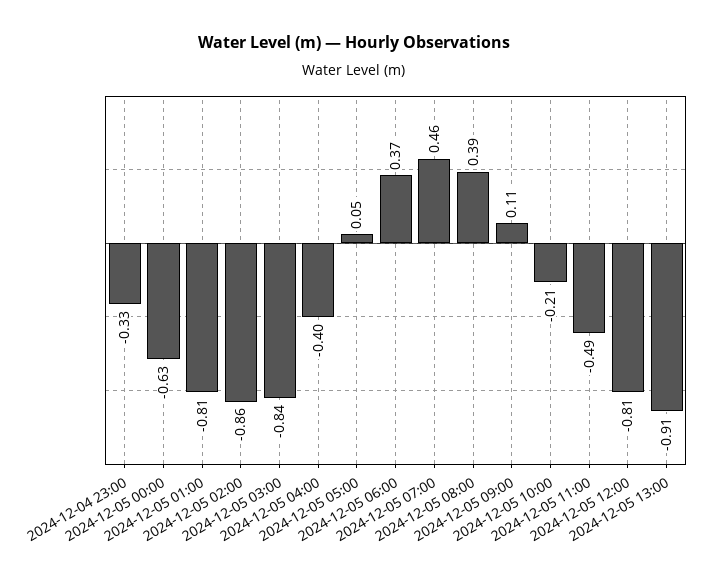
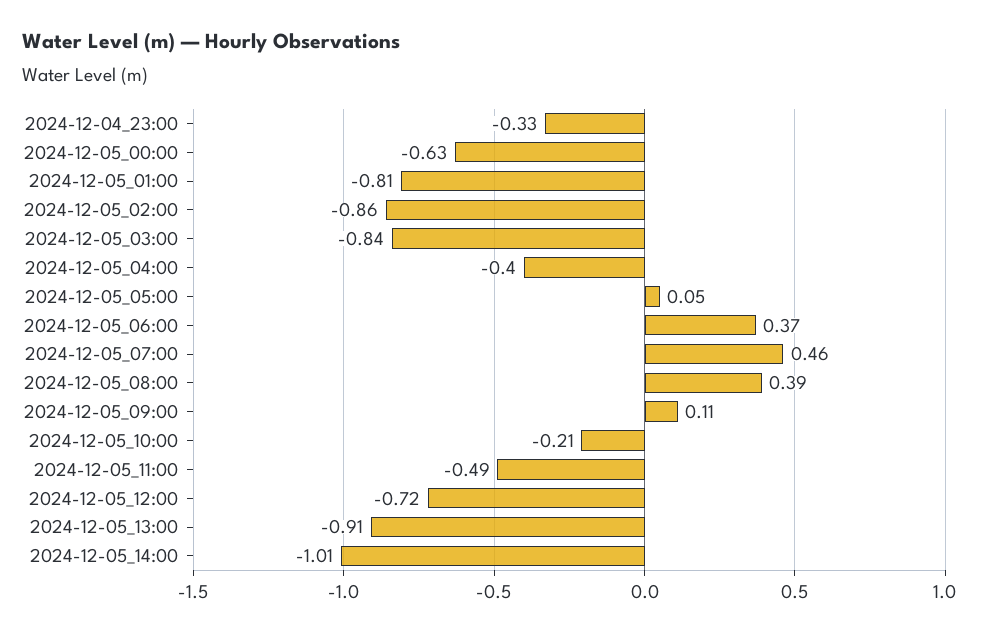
2024-12-05 12:00: -0.81 -> -0.72
2024-12-05_14:00: none -> -1.01

